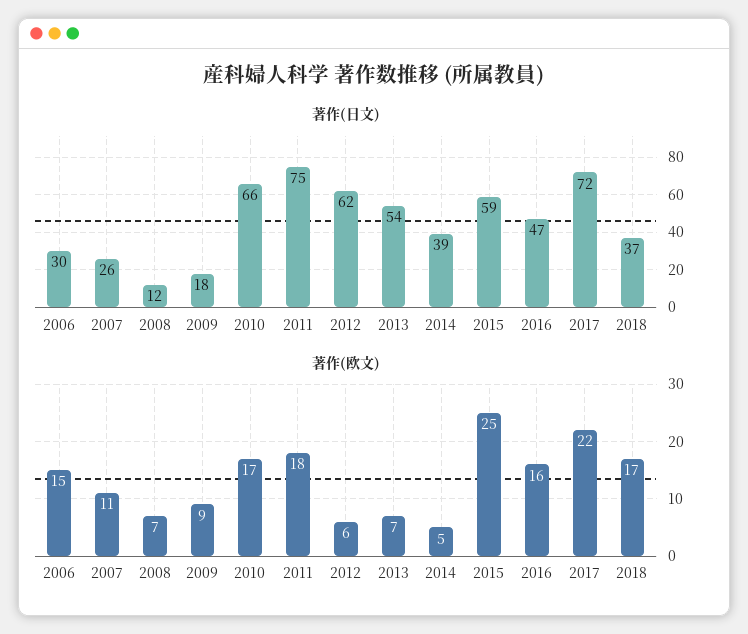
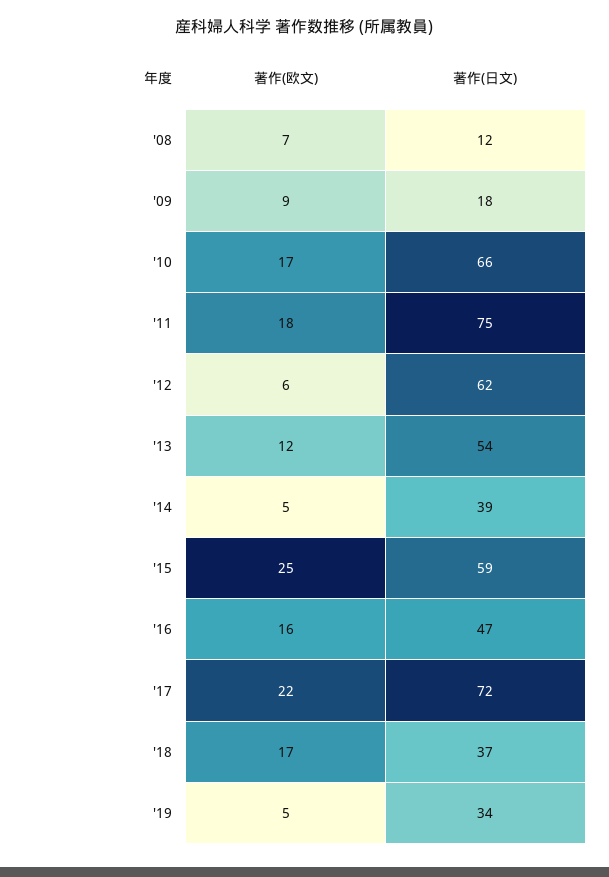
著作(日文), 2006: 30 -> none
著作(日文), 2007: 26 -> none
著作(欧文), 2006: 15 -> none
著作(欧文), 2007: 11 -> none
著作(欧文), 2013: 7 -> 12
著作(欧文), '19: none -> 5
著作(日文), '19: none -> 34

